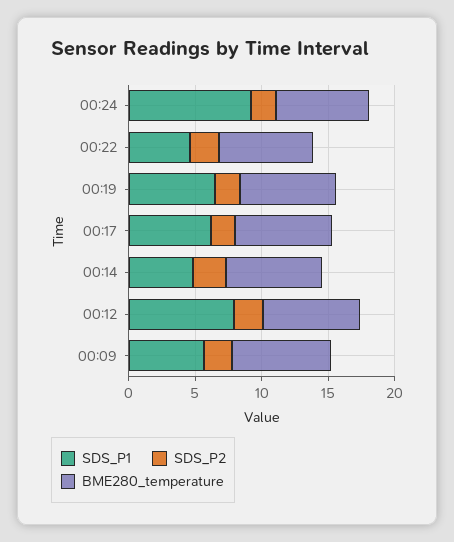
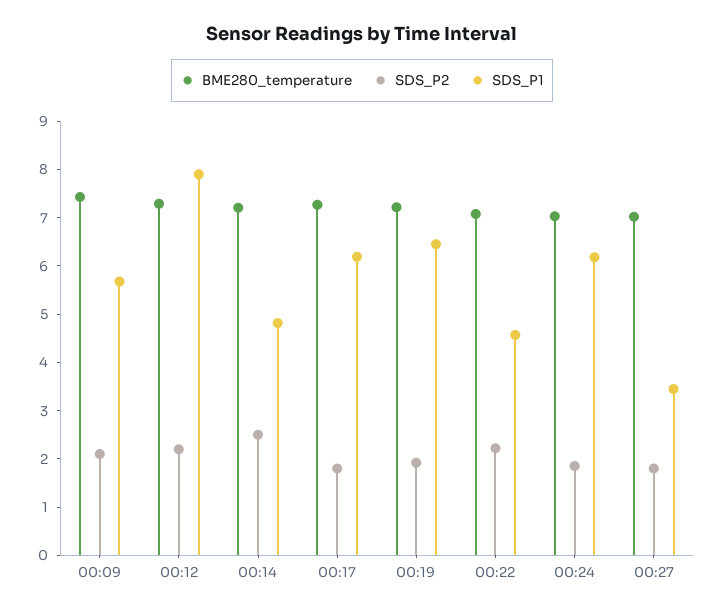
SDS_P1, 00:24: 9 -> 6.2
BME280_temperature, 00:27: none -> 7
SDS_P2, 00:27: none -> 1.8
SDS_P1, 00:27: none -> 3.4

